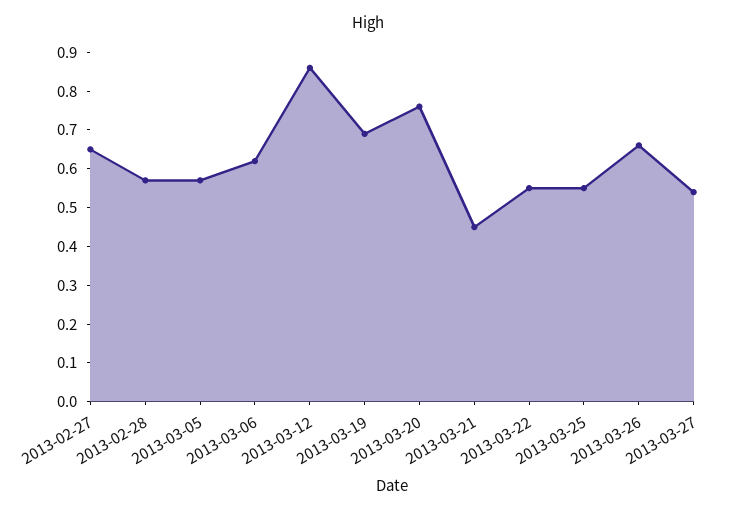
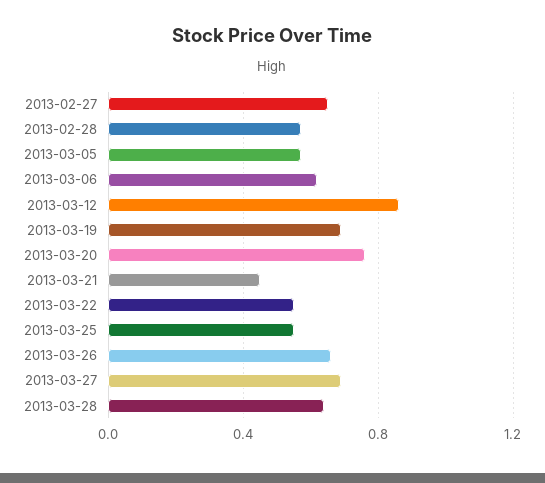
2013-03-27: 0.55 -> 0.7
2013-03-28: none -> 0.65

